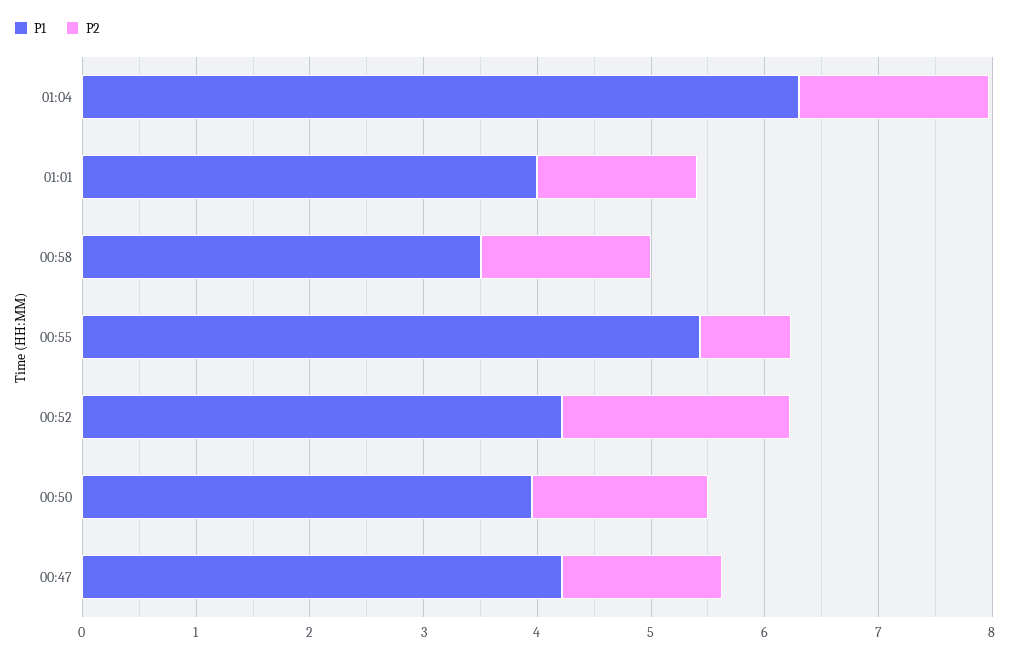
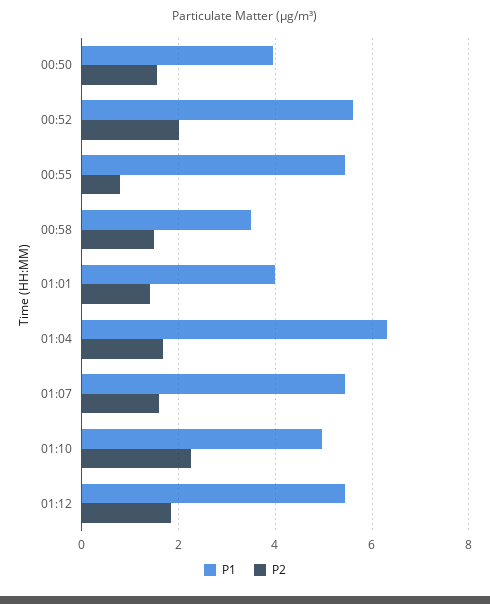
P1, 00:52: 4.2 -> 5.6
P1, 00:47: 4.2 -> none
P2, 00:47: 1.4 -> none
P1, 01:07: none -> 5.4
P2, 01:07: none -> 1.6
P1, 01:10: none -> 5
P2, 01:10: none -> 2.2
P1, 01:12: none -> 5.4
P2, 01:12: none -> 1.8

